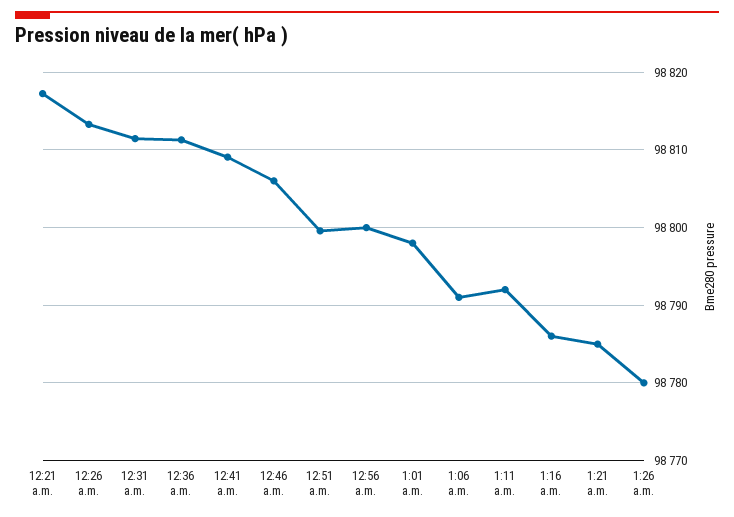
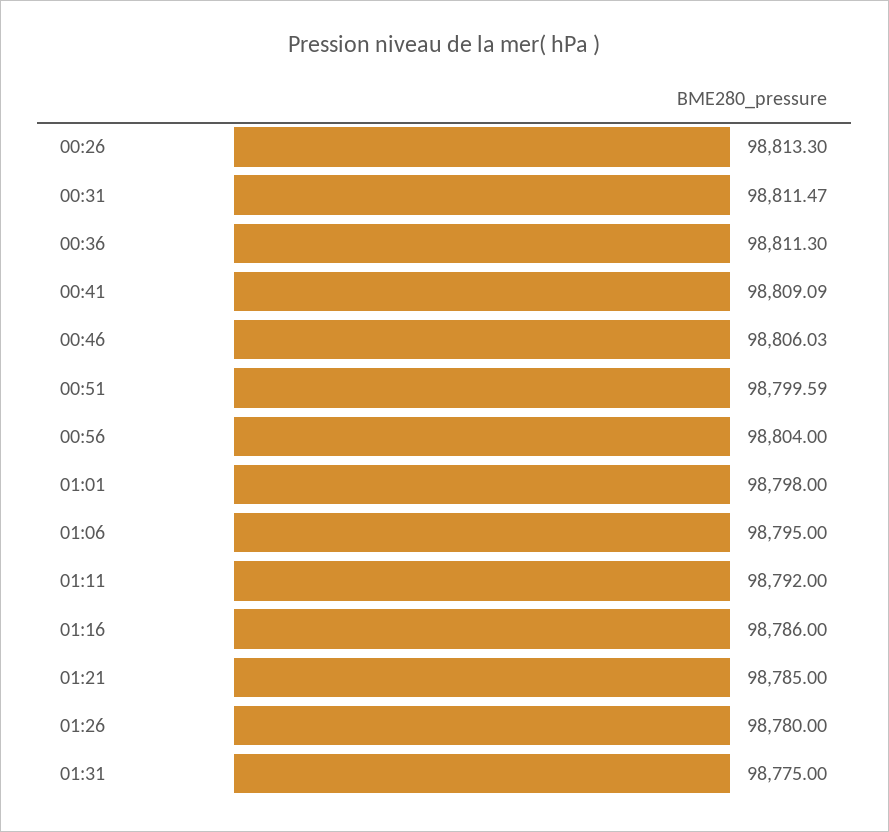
12:21 a.m.: 98817 -> none
12:56 a.m.: 98800 -> 98804
1:06 a.m.: 98791 -> 98795
01:31: none -> 98775

